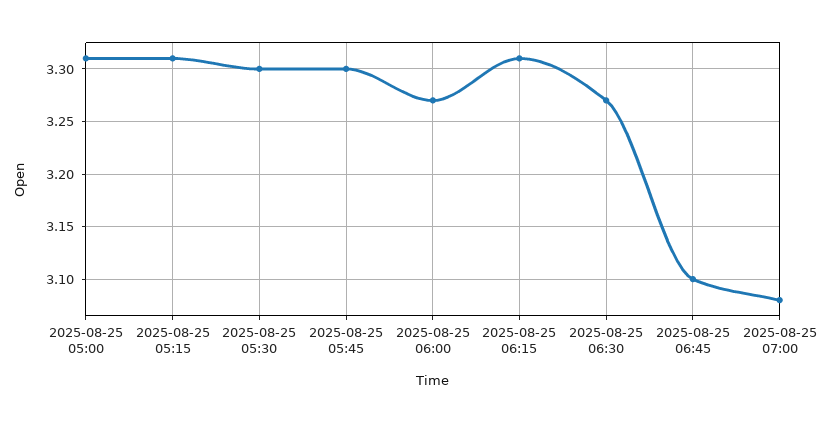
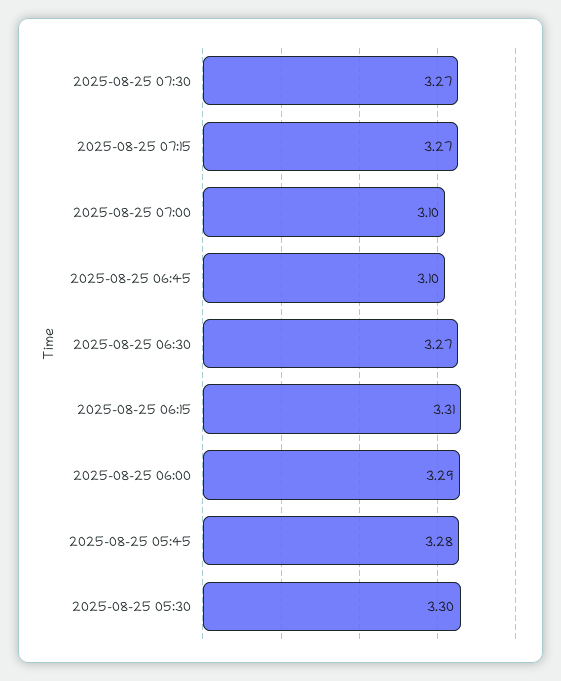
2025-08-25 05:00: 3.31 -> none
2025-08-25 05:15: 3.31 -> none
2025-08-25 05:45: 3.3 -> 3.28
2025-08-25 06:00: 3.27 -> 3.29
2025-08-25 07:00: 3.08 -> 3.1
2025-08-25 07:30: none -> 3.27
2025-08-25 07:15: none -> 3.27

